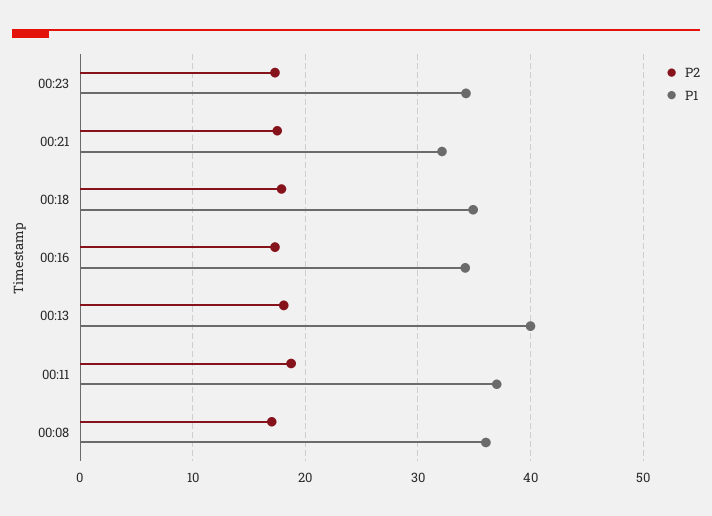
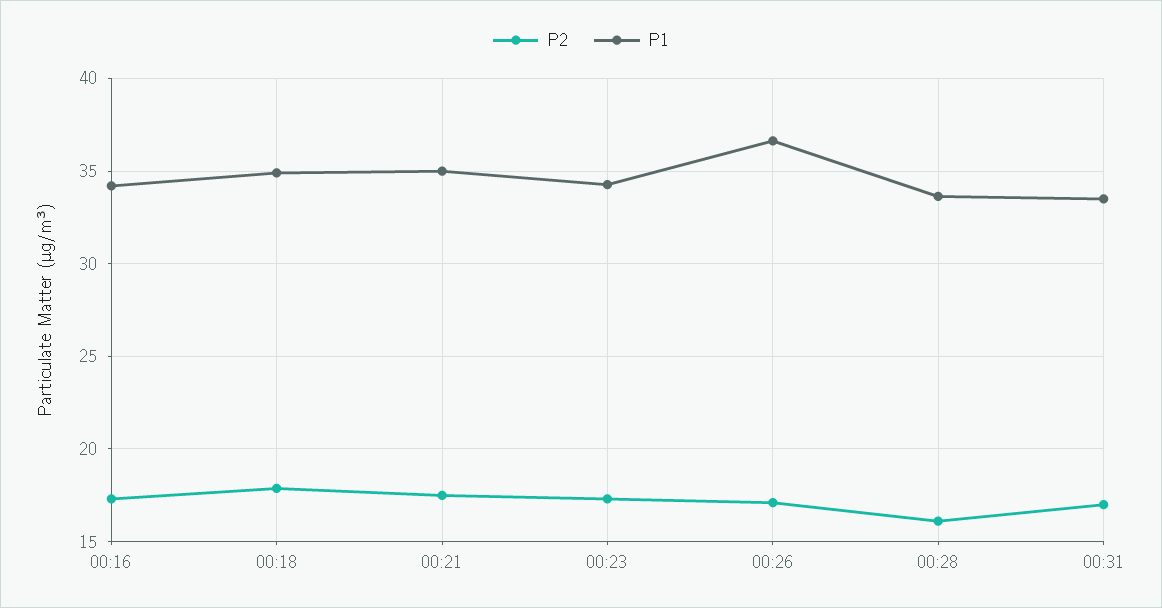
P1, 00:21: 32 -> 35
P2, 00:13: 18 -> none
P1, 00:13: 40 -> none
P2, 00:11: 19 -> none
P1, 00:11: 37 -> none
P2, 00:08: 17 -> none
P1, 00:08: 36 -> none
P2, 00:26: none -> 17
P1, 00:26: none -> 36.5
P2, 00:28: none -> 16
P1, 00:28: none -> 33.5
P2, 00:31: none -> 17
P1, 00:31: none -> 33.5

